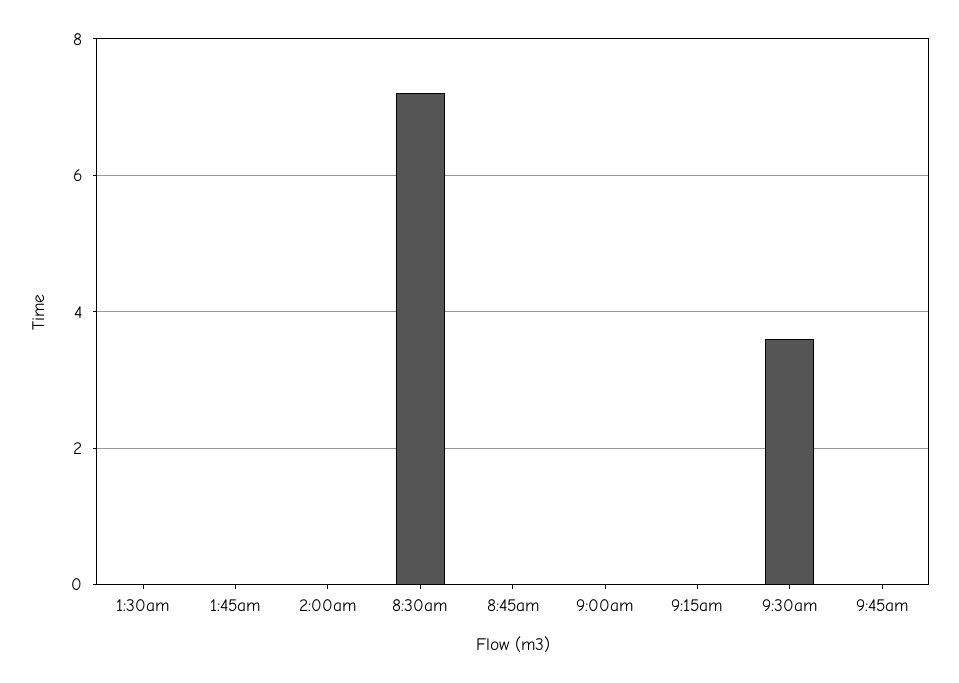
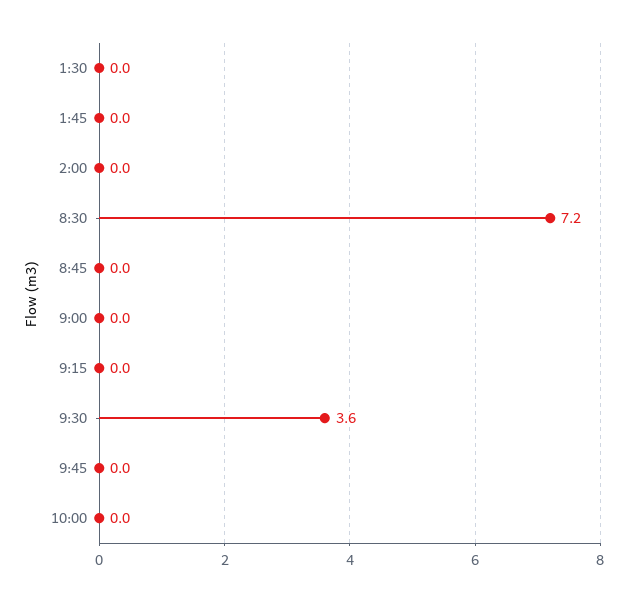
10:00: none -> 0

